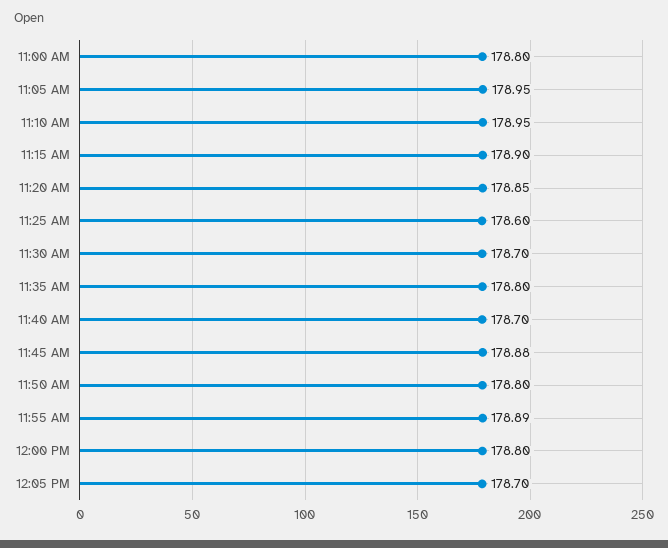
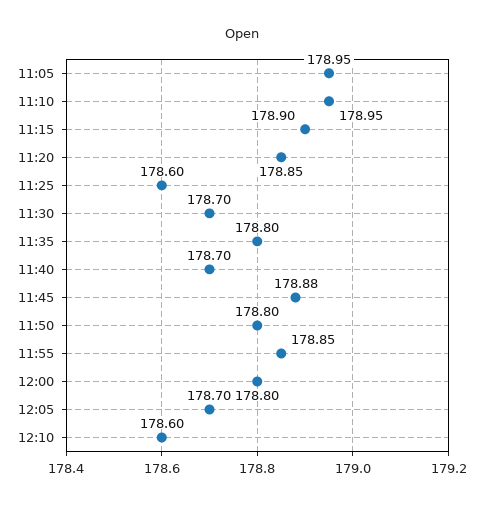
11:00 AM: 178.8 -> none
11:55 AM: 178.89 -> 178.85
12:10: none -> 178.6

